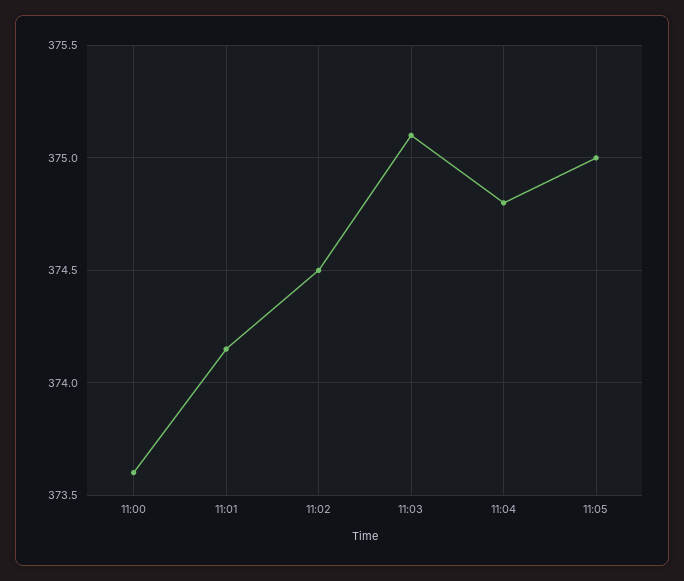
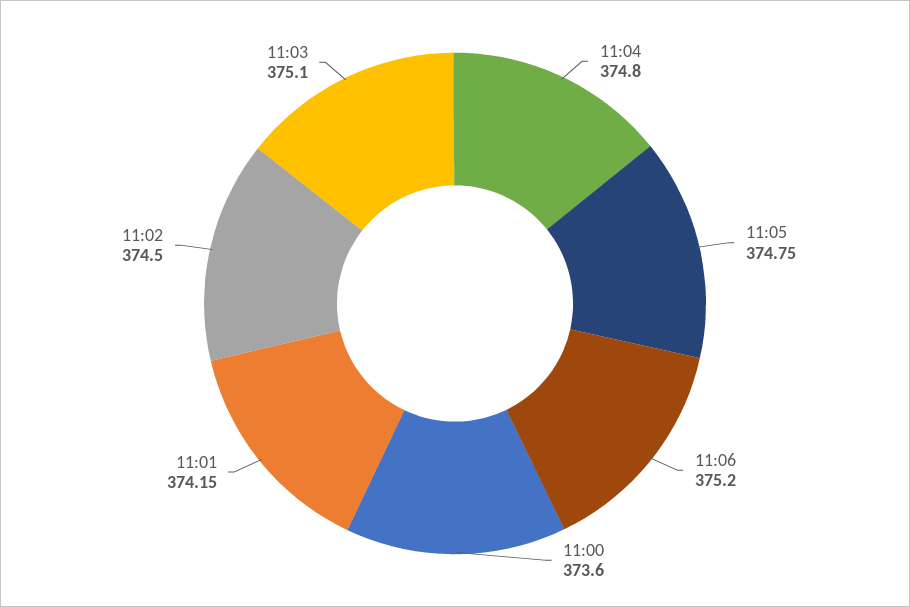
11:05: 375 -> 374.75
11:06: none -> 375.2

